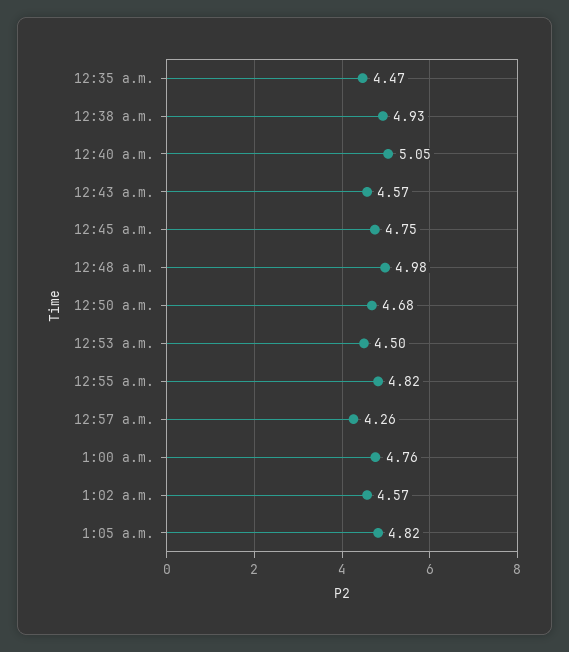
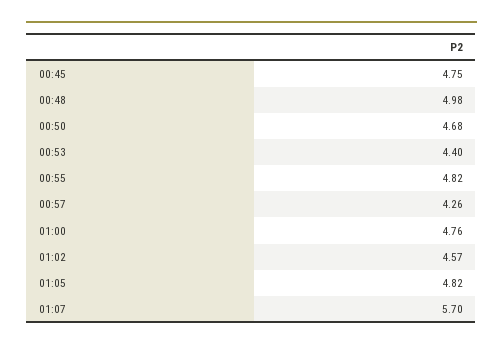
12:35 a.m.: 4.47 -> none
12:38 a.m.: 4.93 -> none
12:40 a.m.: 5.05 -> none
12:43 a.m.: 4.57 -> none
12:53 a.m.: 4.5 -> 4.4
01:07: none -> 5.7

